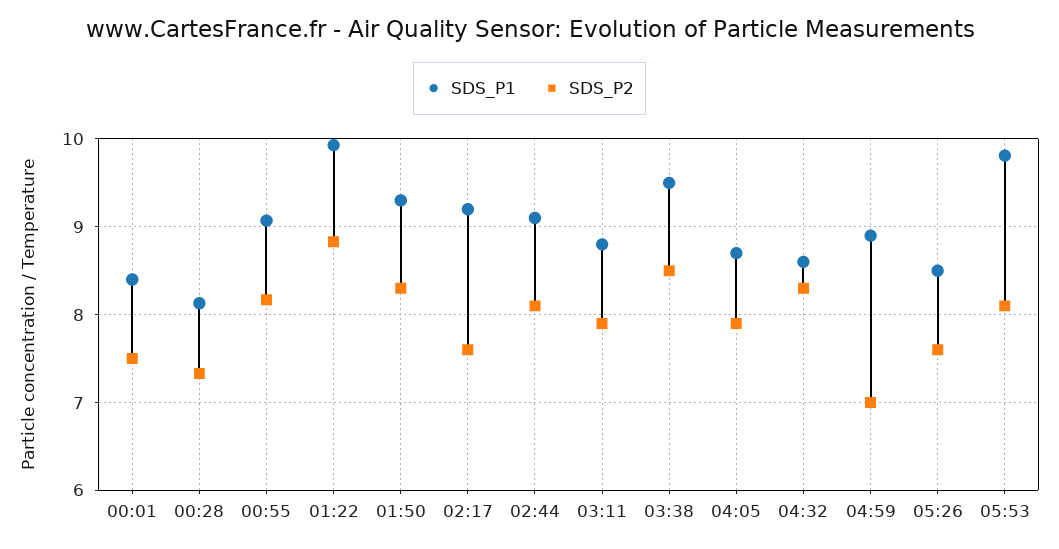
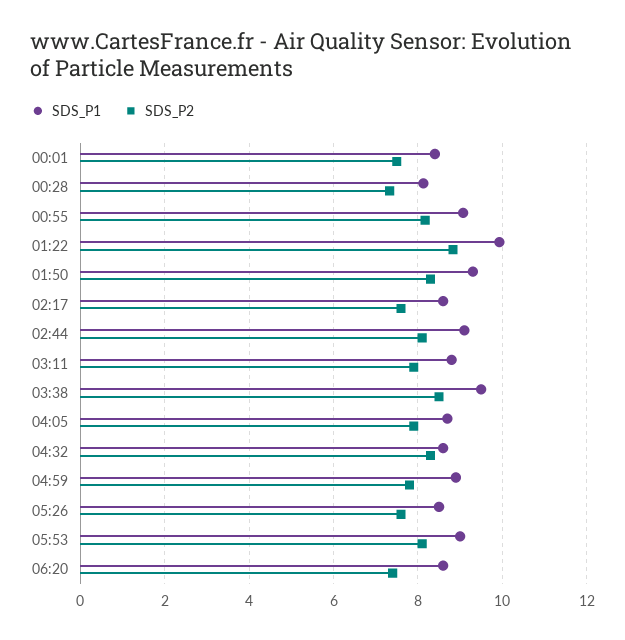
SDS_P1, 02:17: 9.2 -> 8.6
SDS_P2, 04:59: 7 -> 7.8
SDS_P1, 05:53: 9.8 -> 9
SDS_P1, 06:20: none -> 8.6
SDS_P2, 06:20: none -> 7.4

